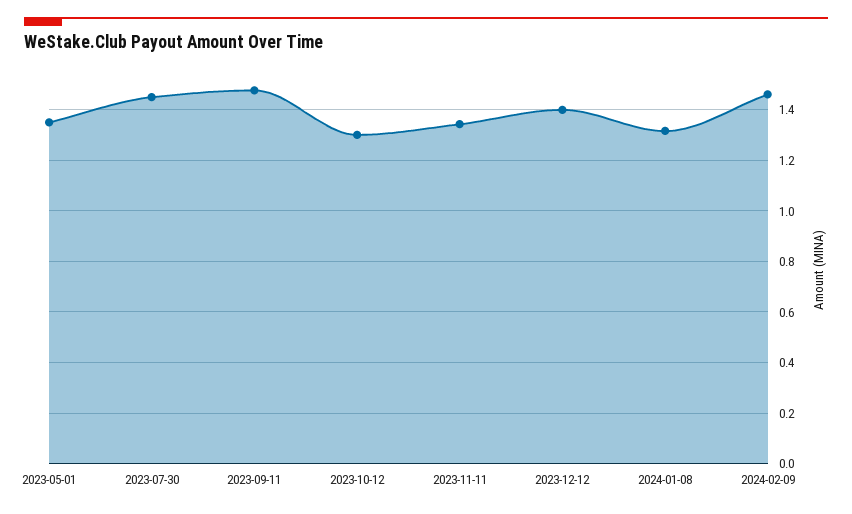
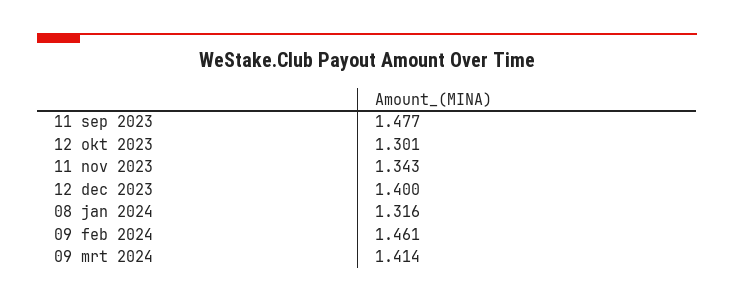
2023-05-01: 1.35 -> none
2023-07-30: 1.45 -> none
09 mrt 2024: none -> 1.414

